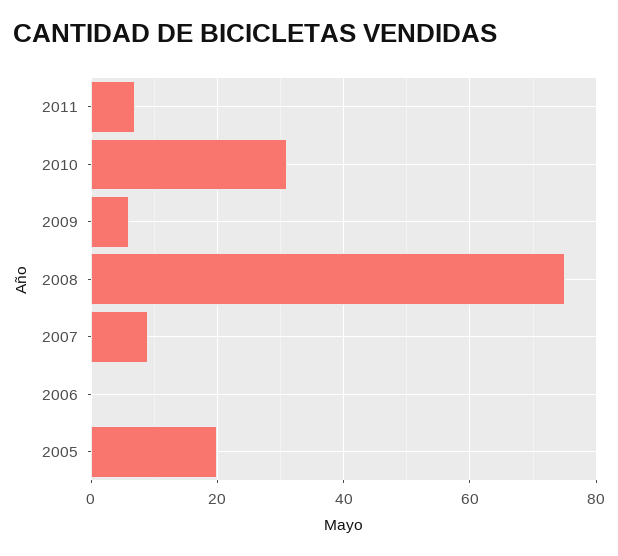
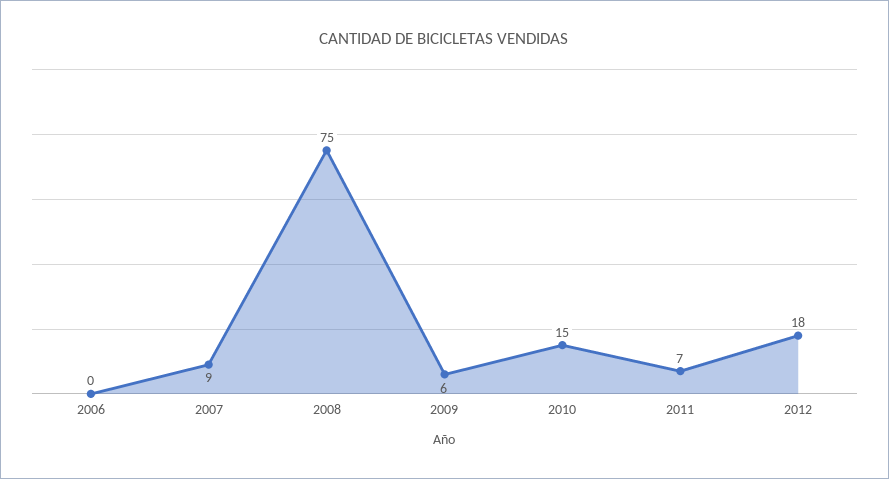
2010: 30 -> 15
2005: 20 -> none
2012: none -> 18

